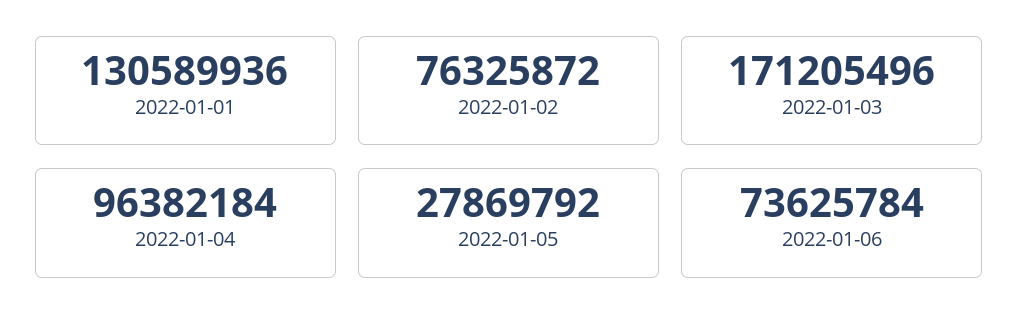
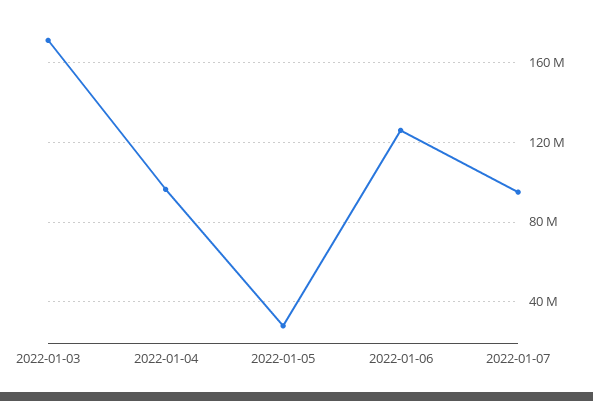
2022-01-01: 130589936 -> none
2022-01-02: 76325872 -> none
2022-01-06: 73625784 -> 125000000
2022-01-07: none -> 95000000

